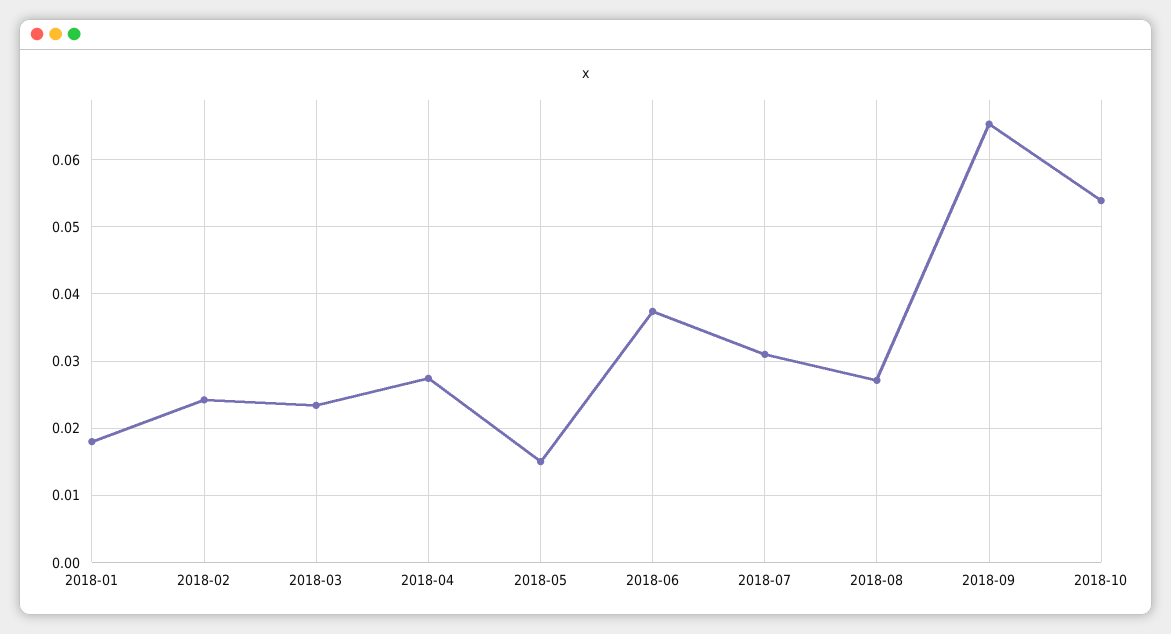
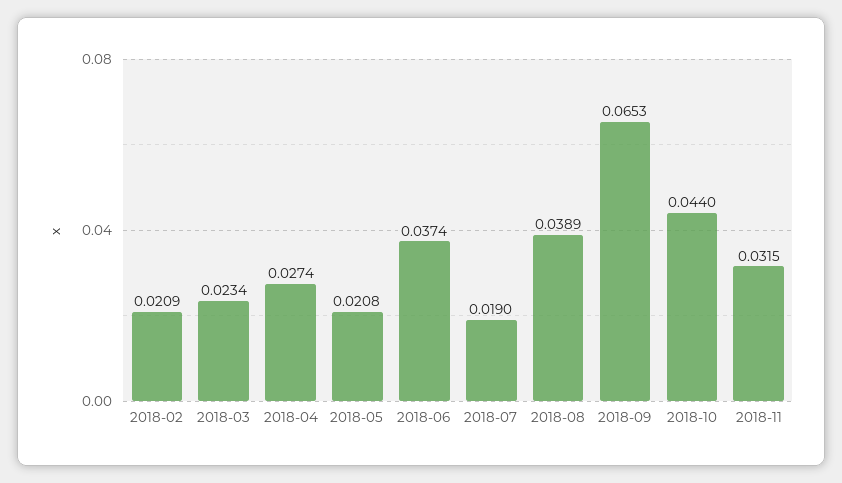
2018-01: 0.018 -> none
2018-02: 0.024 -> 0.0209
2018-05: 0.015 -> 0.0208
2018-07: 0.031 -> 0.019
2018-08: 0.027 -> 0.0389
2018-10: 0.054 -> 0.044
2018-11: none -> 0.0315

